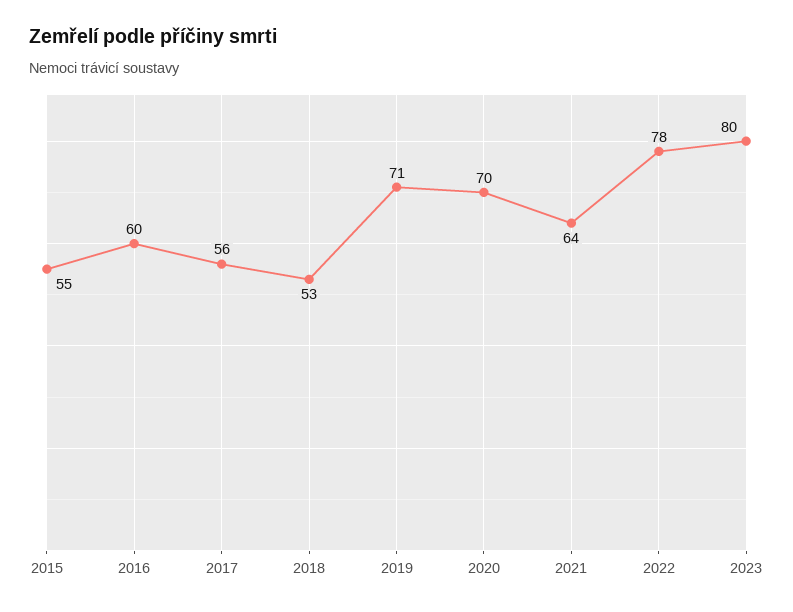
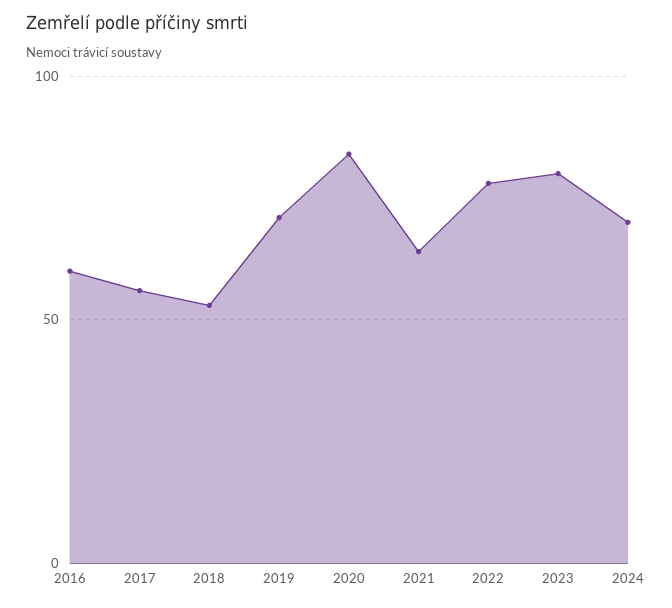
2015: 55 -> none
2020: 70 -> 85
2024: none -> 70

